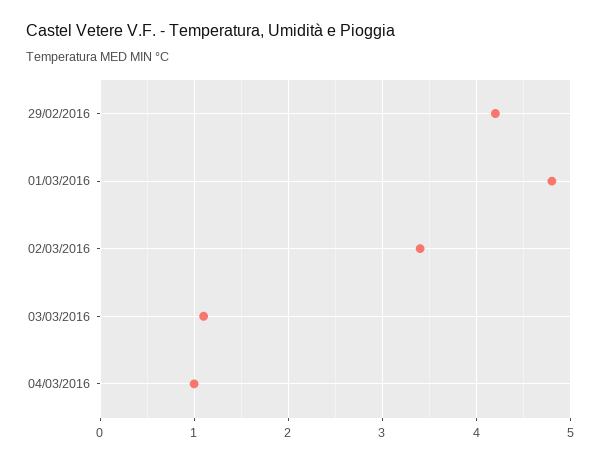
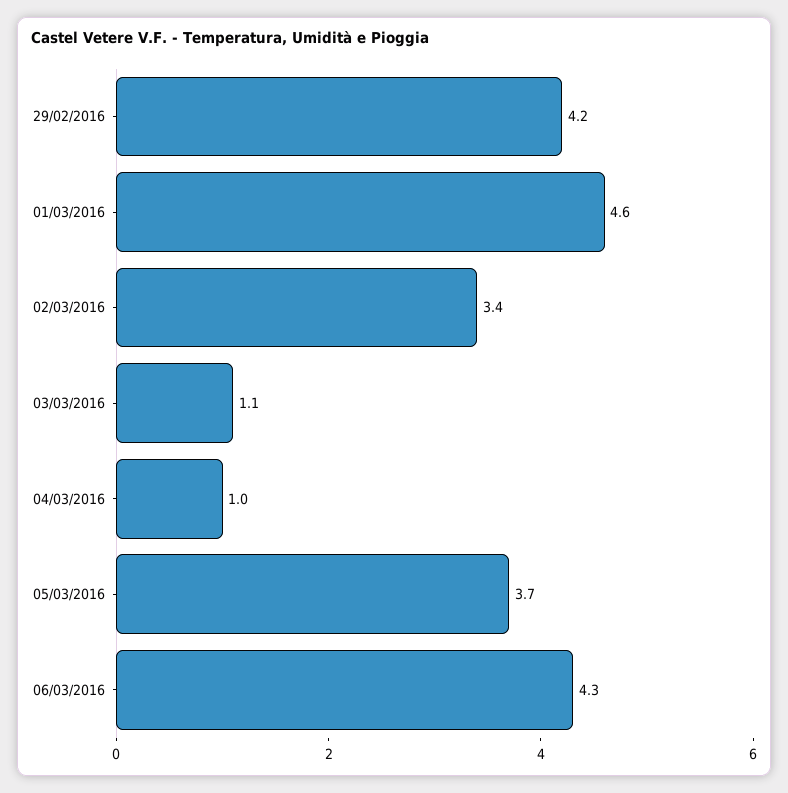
01/03/2016: 4.8 -> 4.6
05/03/2016: none -> 3.7
06/03/2016: none -> 4.3

